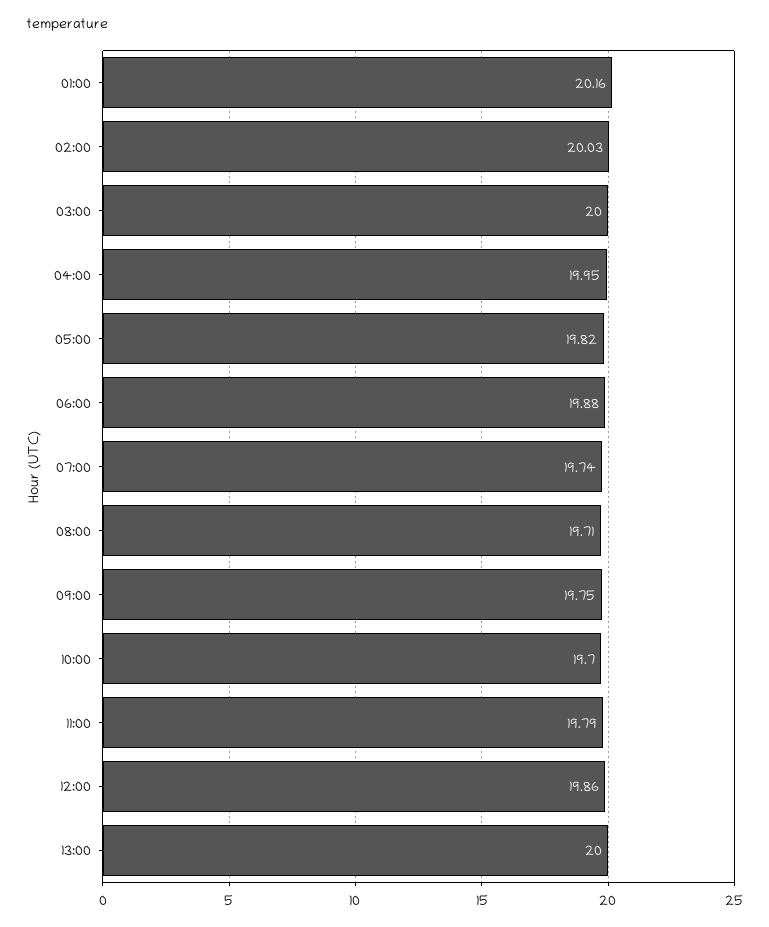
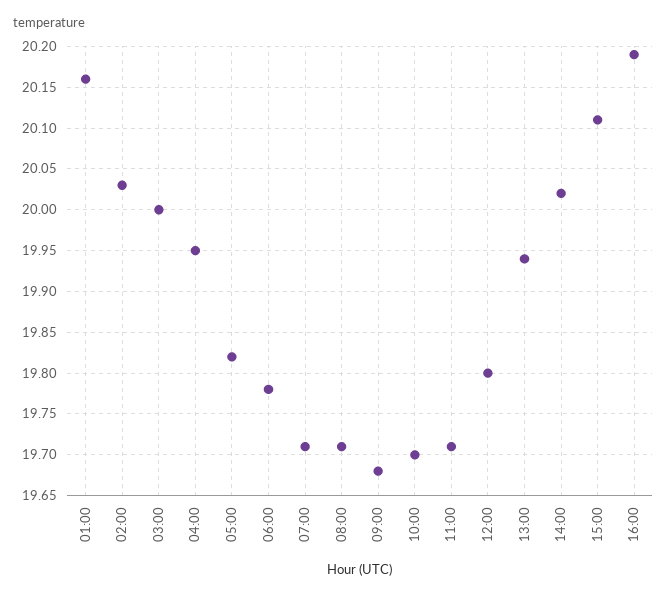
06:00: 19.88 -> 19.78
07:00: 19.74 -> 19.71
09:00: 19.75 -> 19.68
11:00: 19.79 -> 19.71
12:00: 19.86 -> 19.8
13:00: 20 -> 19.94
14:00: none -> 20.02
15:00: none -> 20.11
16:00: none -> 20.19

